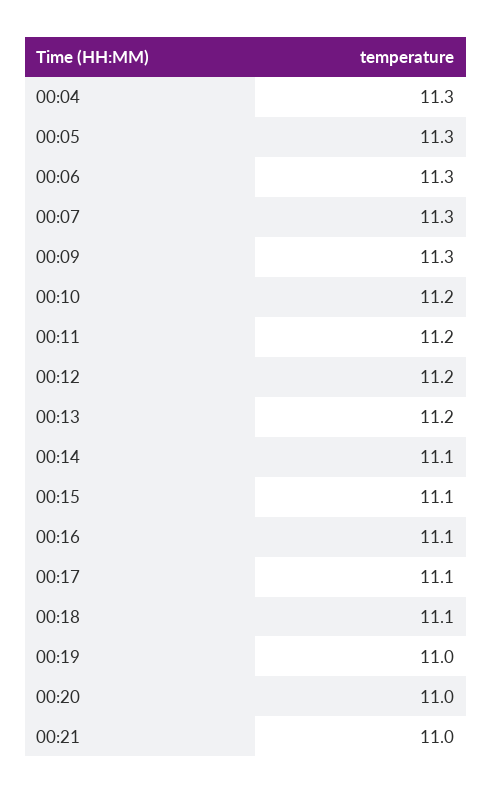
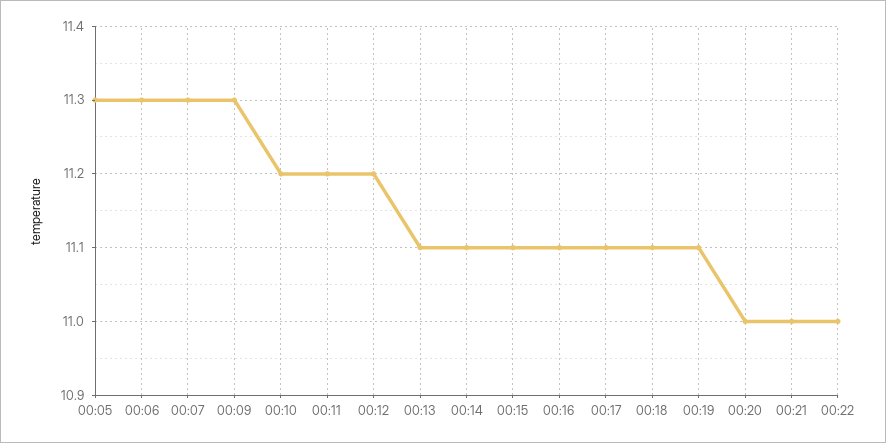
00:04: 11.3 -> none
00:13: 11.2 -> 11.1
00:19: 11 -> 11.1
00:22: none -> 11

